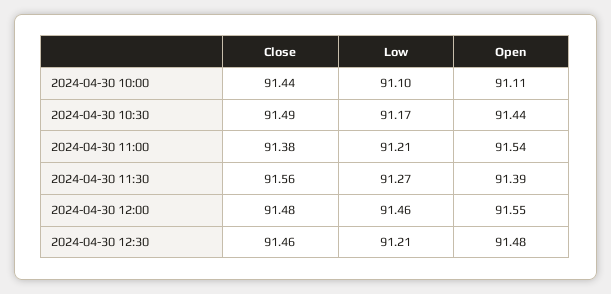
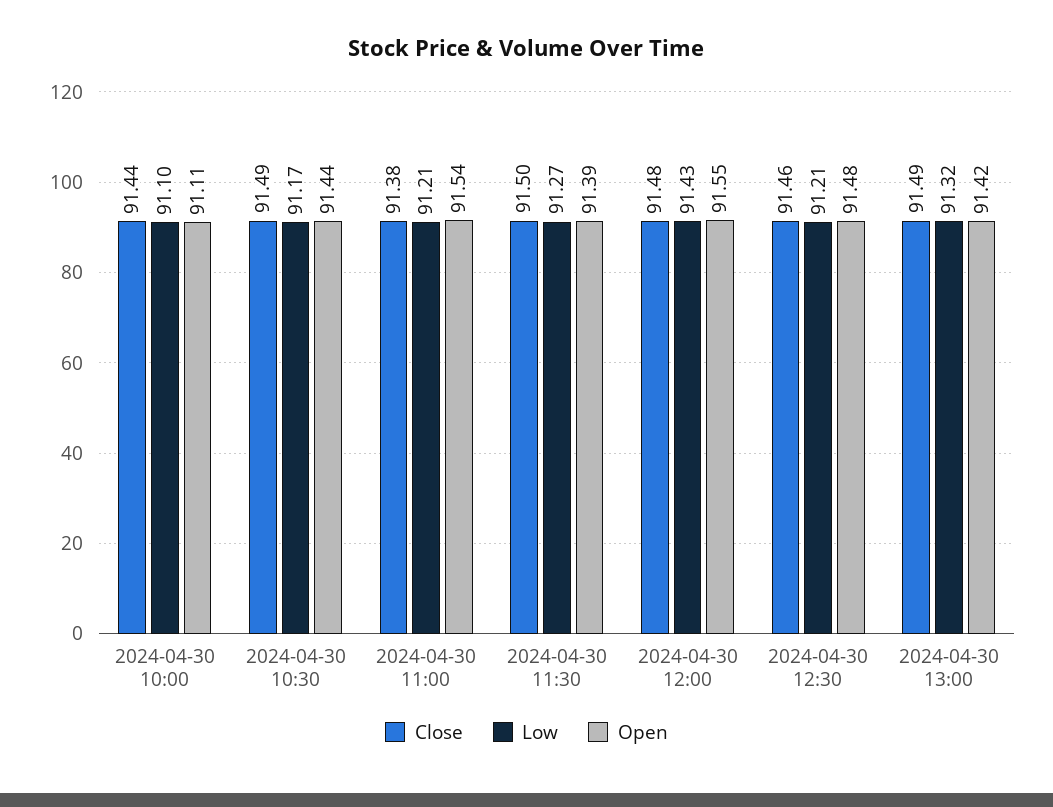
Close, 2024-04-30 11:30: 91.56 -> 91.5
Low, 2024-04-30 12:00: 91.46 -> 91.43
Close, 2024-04-30 13:00: none -> 91.49
Low, 2024-04-30 13:00: none -> 91.32
Open, 2024-04-30 13:00: none -> 91.42

